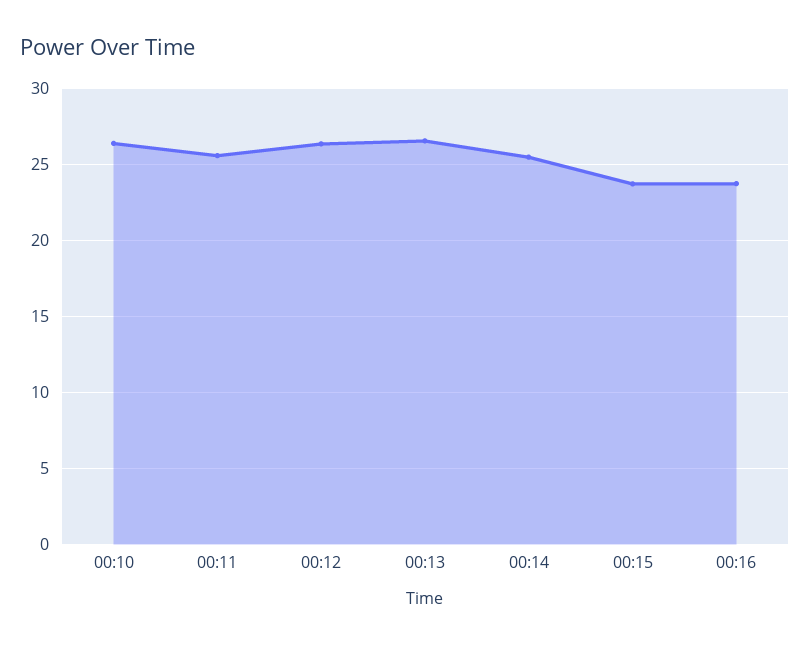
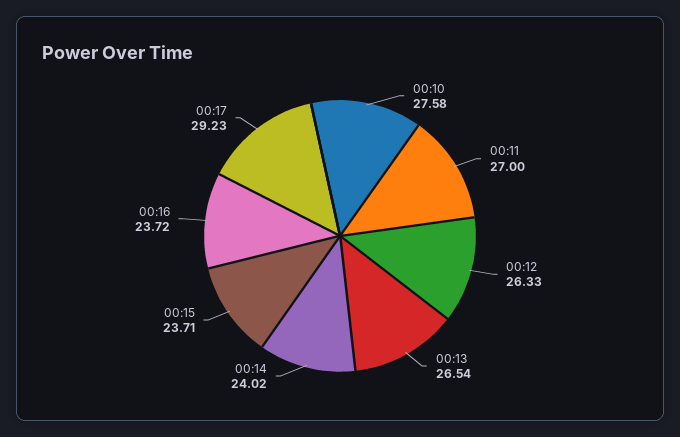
00:10: 26.5 -> 27.58
00:11: 25.5 -> 27
00:14: 25.5 -> 24.02
00:17: none -> 29.23

